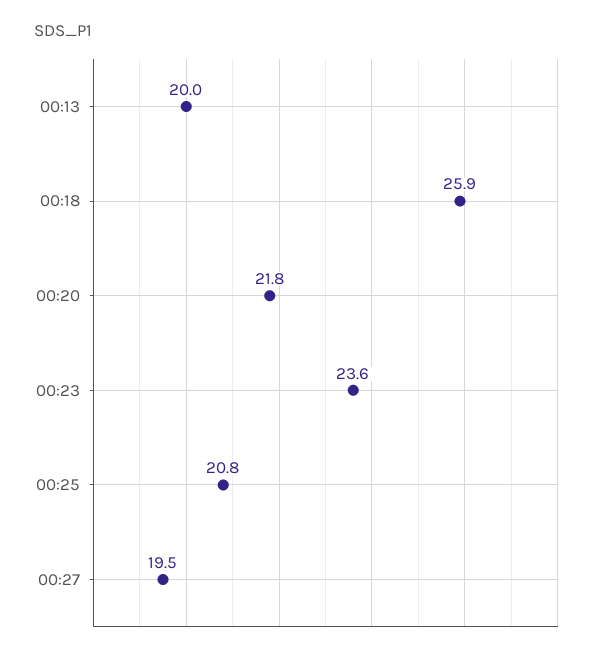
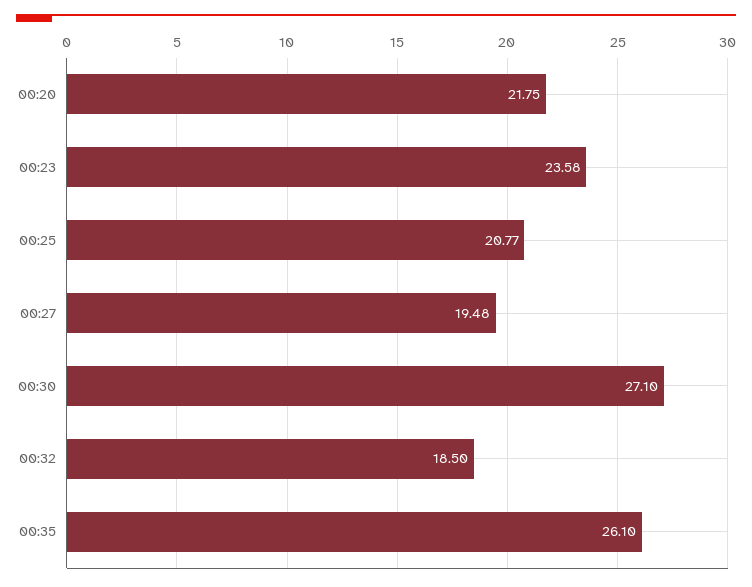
00:13: 20 -> none
00:18: 25.9 -> none
00:30: none -> 27.1
00:32: none -> 18.5
00:35: none -> 26.1

